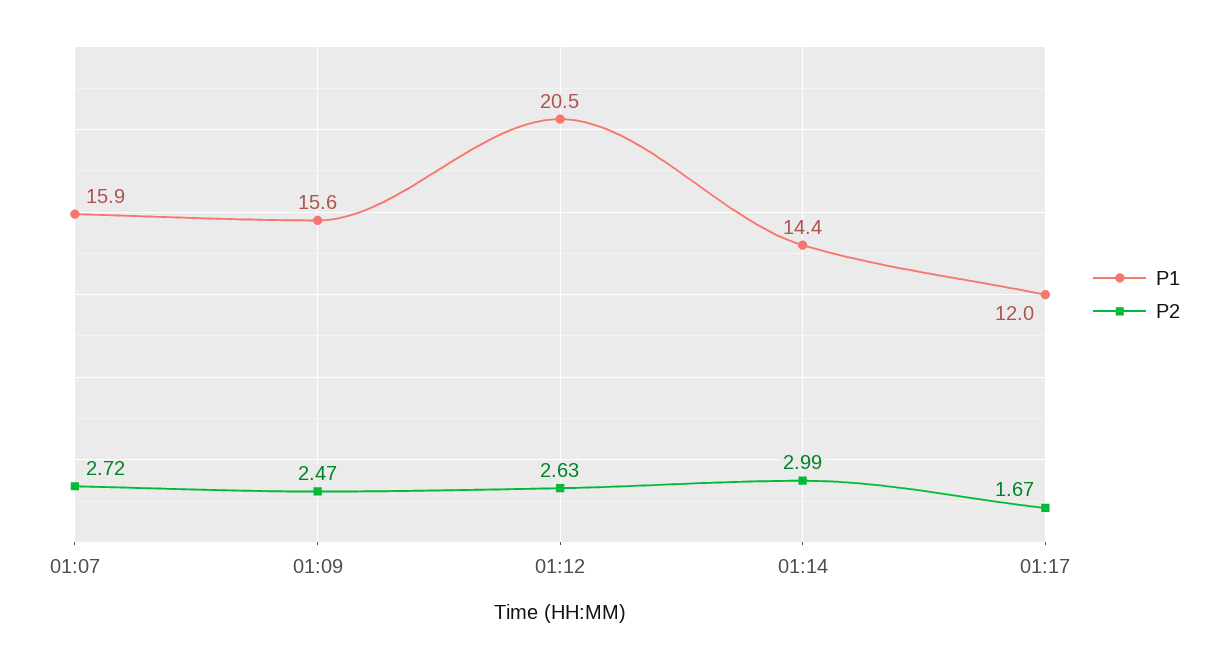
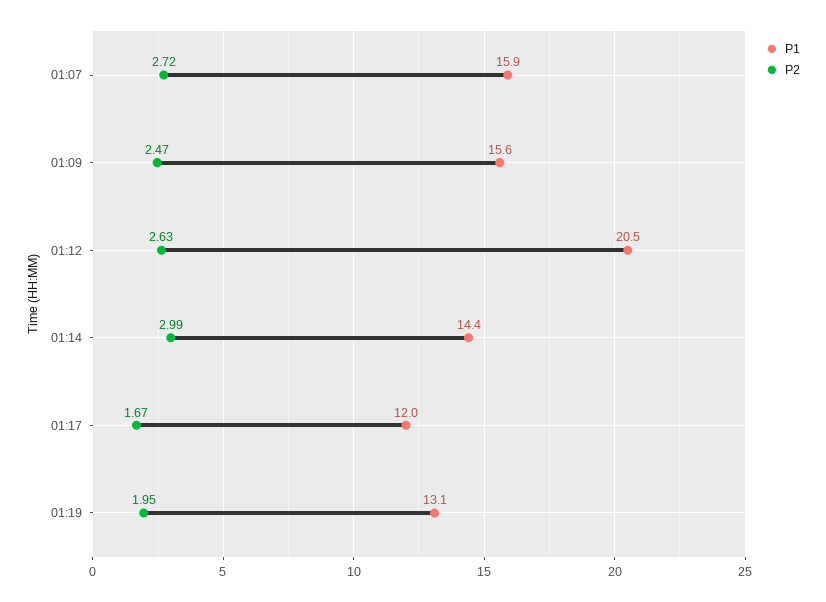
P1, 01:19: none -> 13.1
P2, 01:19: none -> 1.95

